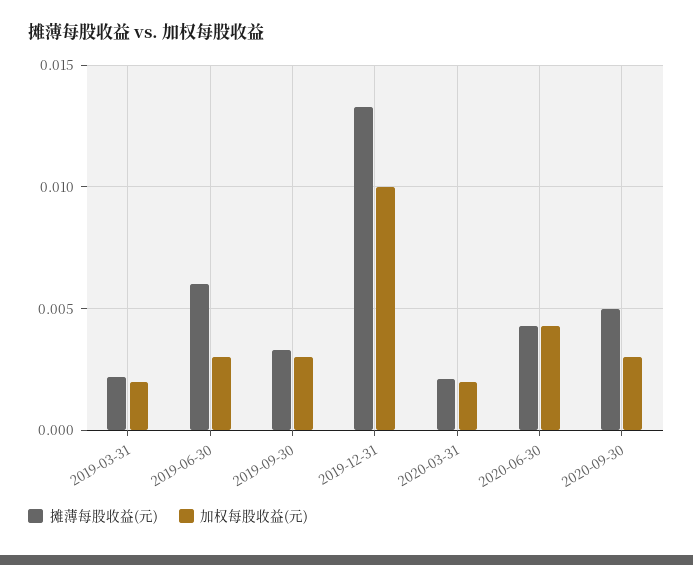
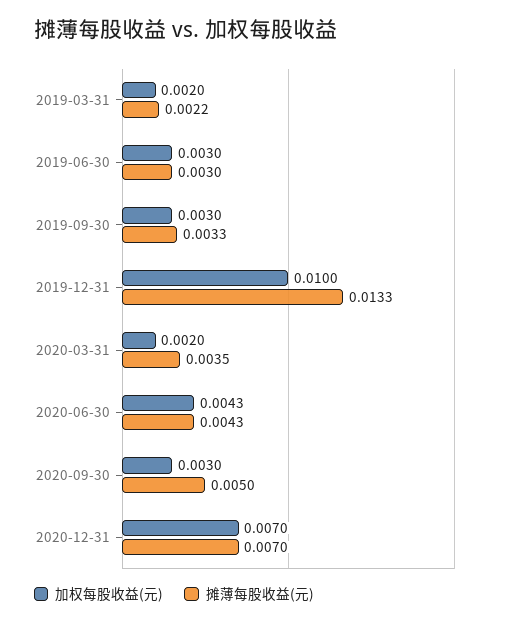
摊薄每股收益(元), 2019-06-30: 0.006 -> 0.003
摊薄每股收益(元), 2020-03-31: 0.002 -> 0.0035
加权每股收益(元), 2020-12-31: none -> 0.007
摊薄每股收益(元), 2020-12-31: none -> 0.007

